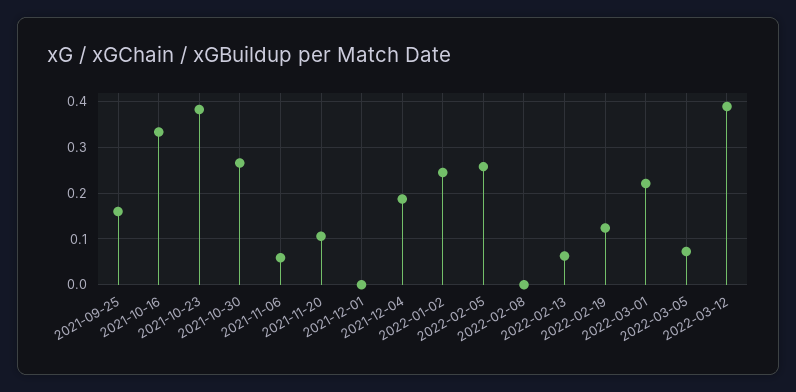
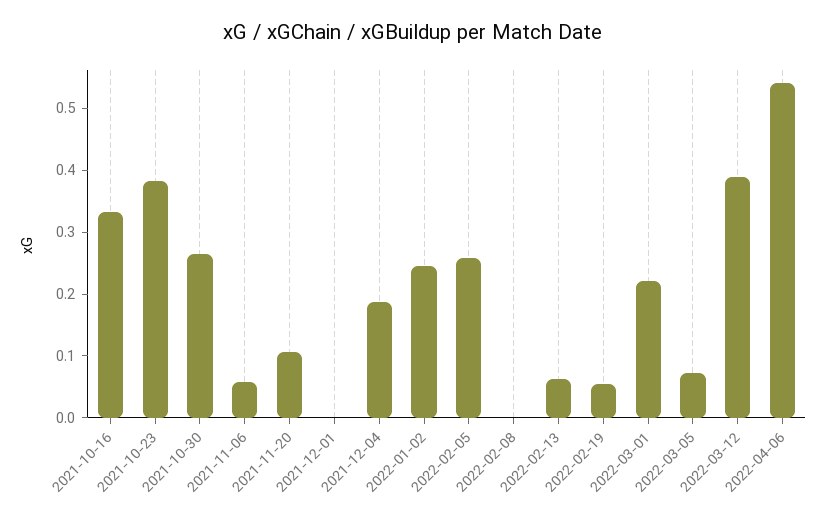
2021-09-25: 0.16 -> none
2022-02-19: 0.12 -> 0.06
2022-04-06: none -> 0.54

